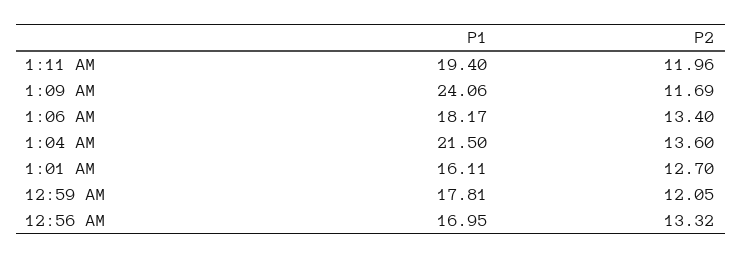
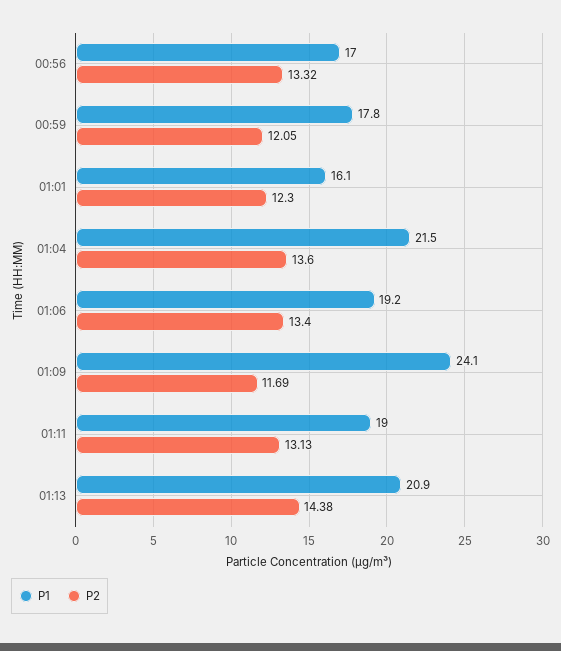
P1, 1:11 AM: 19.4 -> 19
P2, 1:11 AM: 11.96 -> 13.13
P1, 1:06 AM: 18.17 -> 19.2
P2, 1:01 AM: 12.7 -> 12.3
P1, 01:13: none -> 20.9
P2, 01:13: none -> 14.38

